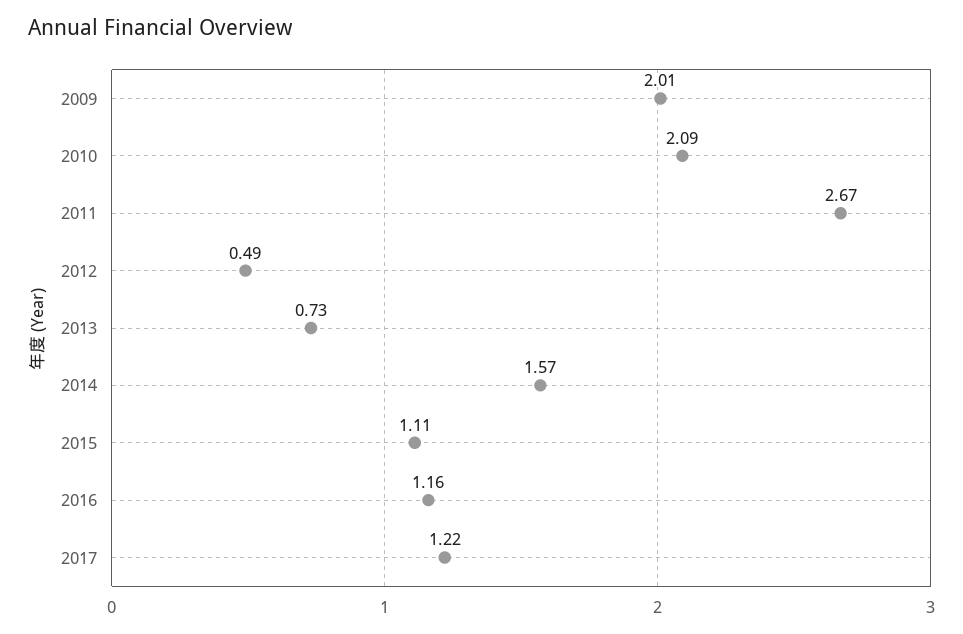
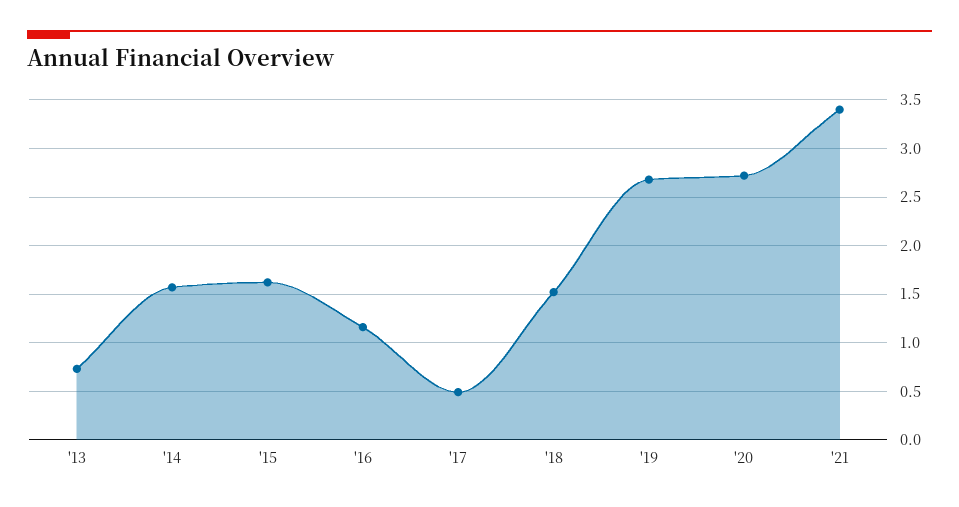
2009: 2.01 -> none
2010: 2.09 -> none
2011: 2.67 -> none
2012: 0.49 -> none
2015: 1.11 -> 1.6
2017: 1.22 -> 0.5
'18: none -> 1.5
'19: none -> 2.7
'20: none -> 2.7
'21: none -> 3.4

